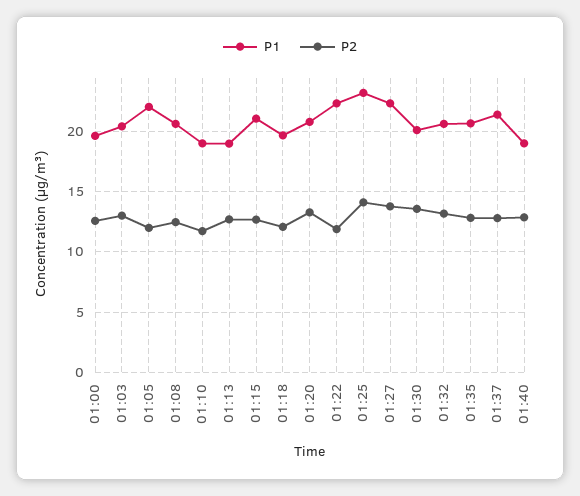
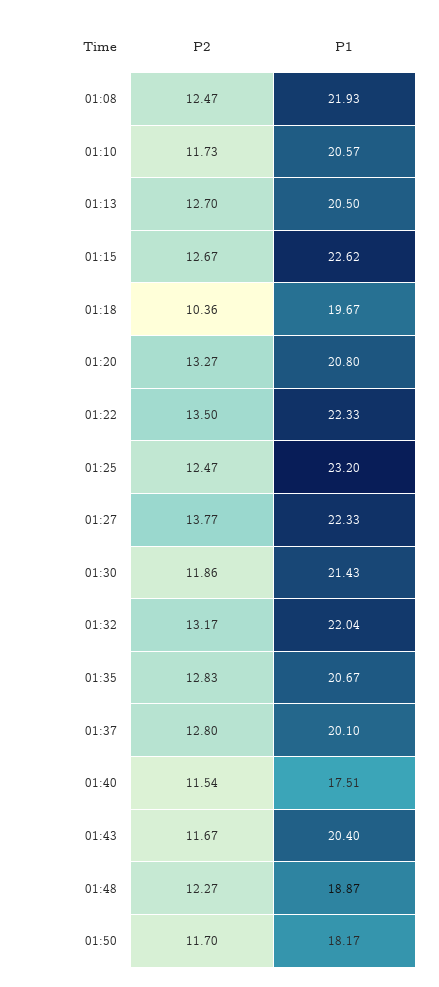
P1, 01:00: 19.5 -> none
P2, 01:00: 12.5 -> none
P1, 01:03: 20.5 -> none
P2, 01:03: 13 -> none
P1, 01:05: 22 -> none
P2, 01:05: 12 -> none
P1, 01:08: 20.5 -> 21.93
P1, 01:10: 19 -> 20.57
P1, 01:13: 19 -> 20.5
P1, 01:15: 21 -> 22.62
P2, 01:18: 12 -> 10.36
P2, 01:22: 12 -> 13.5
P2, 01:25: 14 -> 12.47
P1, 01:30: 20 -> 21.43
P2, 01:30: 13.5 -> 11.86
P1, 01:32: 20.5 -> 22.04
P1, 01:37: 21.5 -> 20.1
P1, 01:40: 19 -> 17.51
P2, 01:40: 13 -> 11.54
P2, 01:43: none -> 11.67
P1, 01:43: none -> 20.4
P2, 01:48: none -> 12.27
P1, 01:48: none -> 18.87
P2, 01:50: none -> 11.7
P1, 01:50: none -> 18.17

